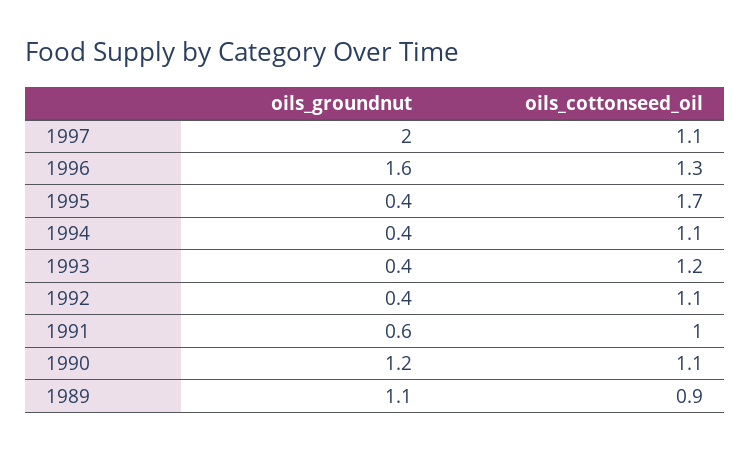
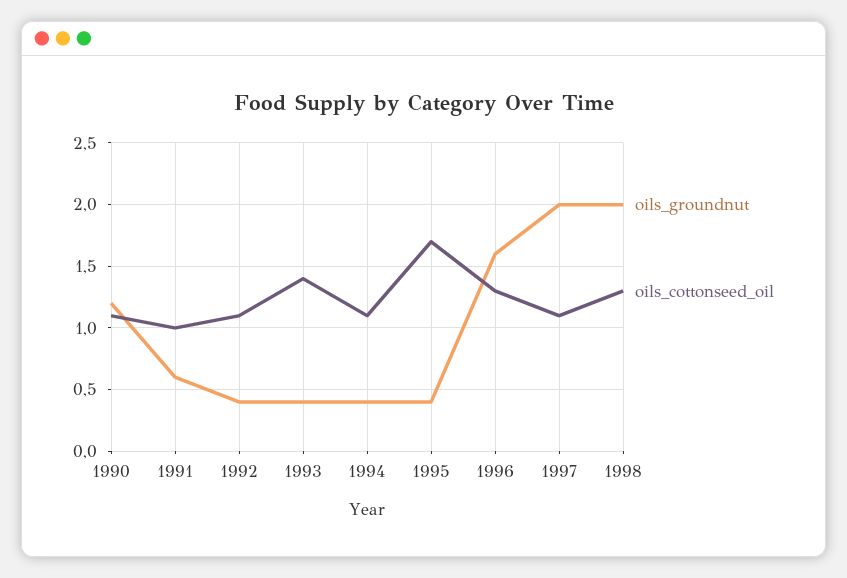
oils_cottonseed_oil, 1993: 1.2 -> 1.4
oils_groundnut, 1989: 1.1 -> none
oils_cottonseed_oil, 1989: 0.9 -> none
oils_groundnut, 1998: none -> 2
oils_cottonseed_oil, 1998: none -> 1.3

